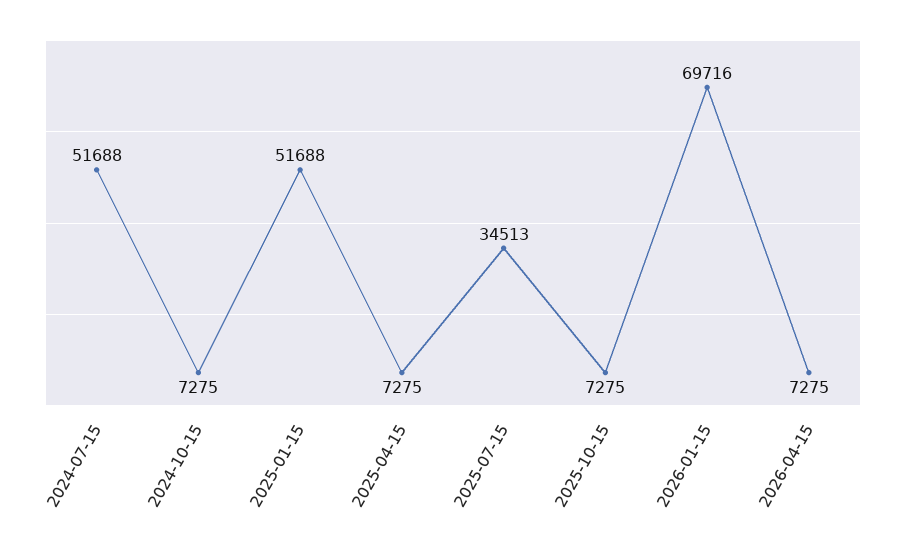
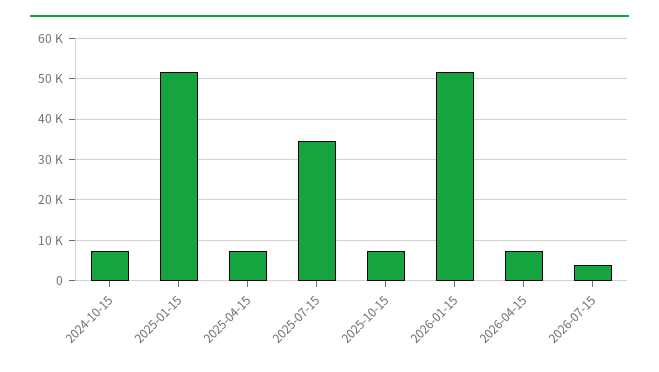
2024-07-15: 51688 -> none
2026-01-15: 69716 -> 52000
2026-07-15: none -> 4000

